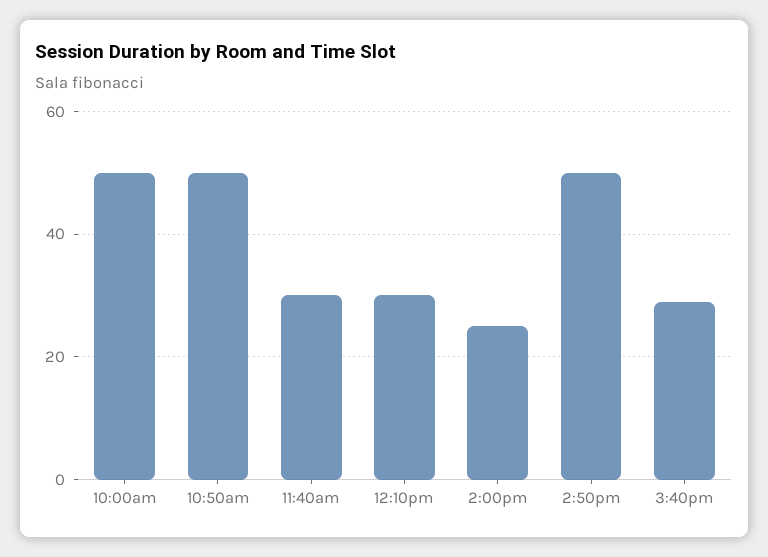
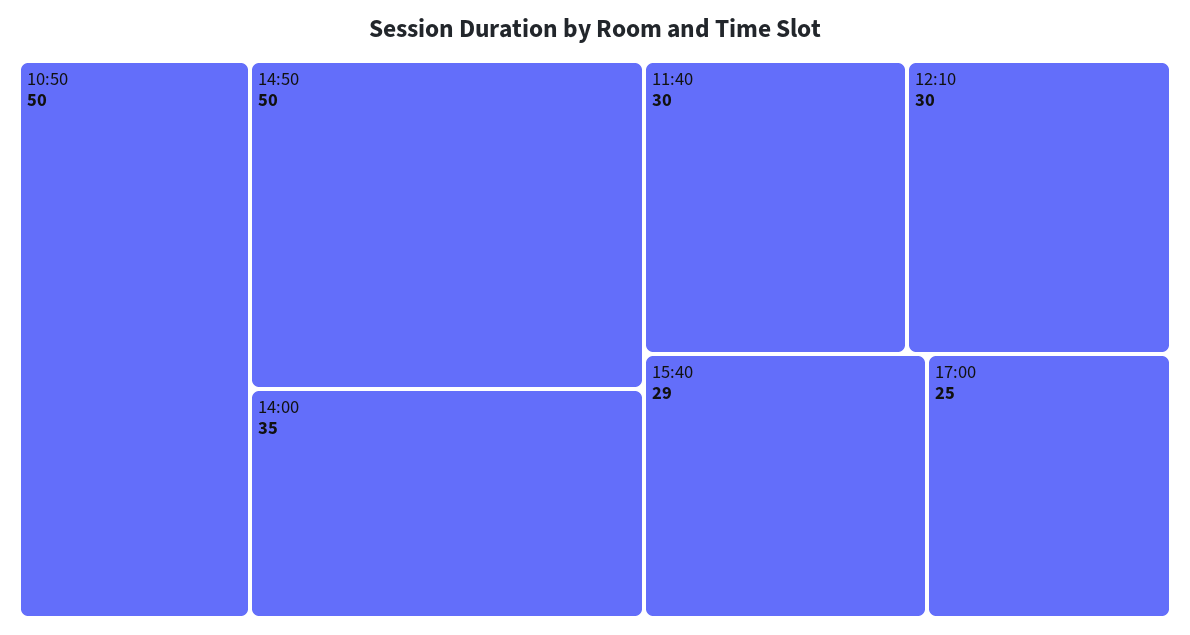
10:00am: 50 -> none
2:00pm: 25 -> 35
17:00: none -> 25

